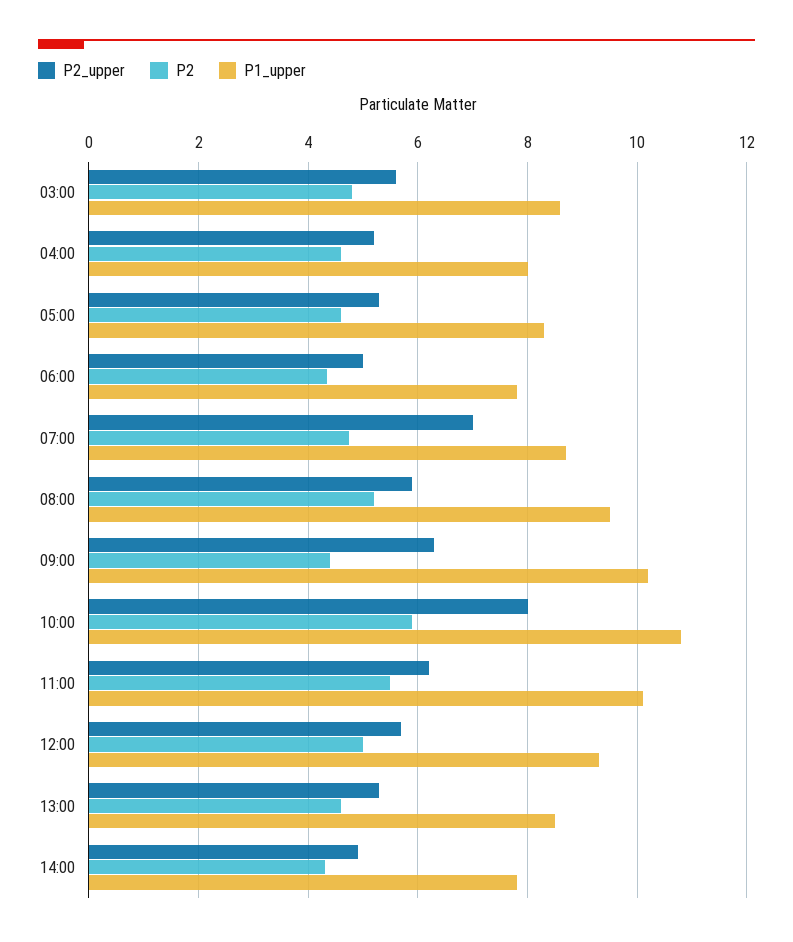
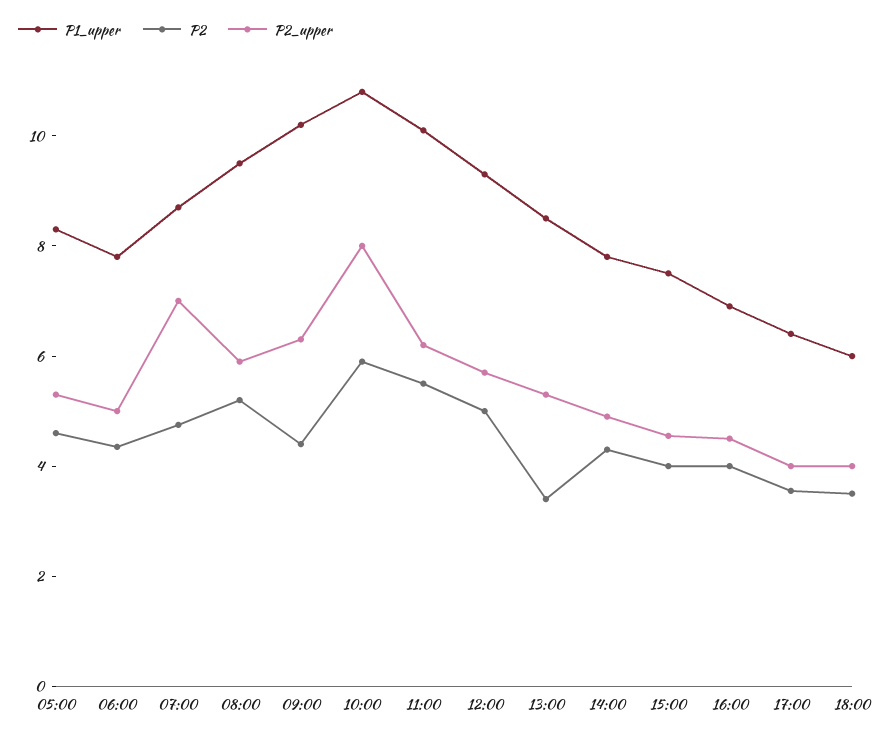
P2_upper, 03:00: 5.6 -> none
P2, 03:00: 4.8 -> none
P1_upper, 03:00: 8.6 -> none
P2_upper, 04:00: 5.2 -> none
P2, 04:00: 4.6 -> none
P1_upper, 04:00: 8 -> none
P2, 13:00: 4.6 -> 3.5
P1_upper, 15:00: none -> 7.5
P2, 15:00: none -> 4
P2_upper, 15:00: none -> 4.5
P1_upper, 16:00: none -> 7
P2, 16:00: none -> 4
P2_upper, 16:00: none -> 4.5
P1_upper, 17:00: none -> 6.5
P2, 17:00: none -> 3.5
P2_upper, 17:00: none -> 4
P1_upper, 18:00: none -> 6
P2, 18:00: none -> 3.5
P2_upper, 18:00: none -> 4

